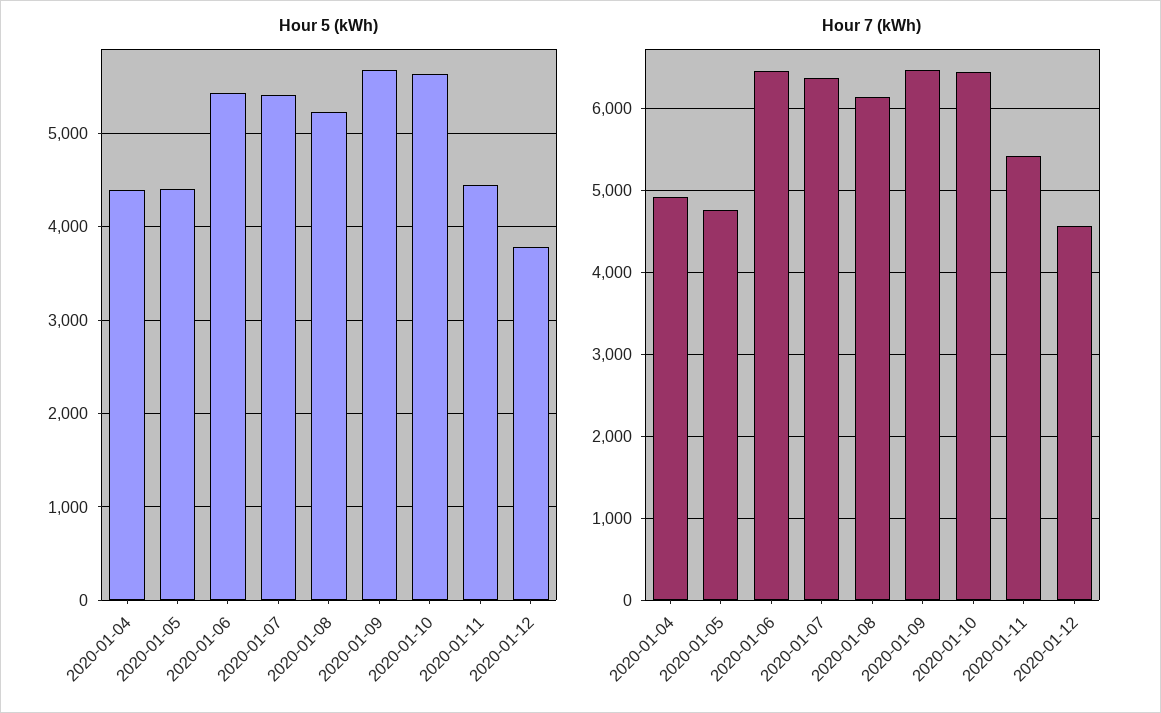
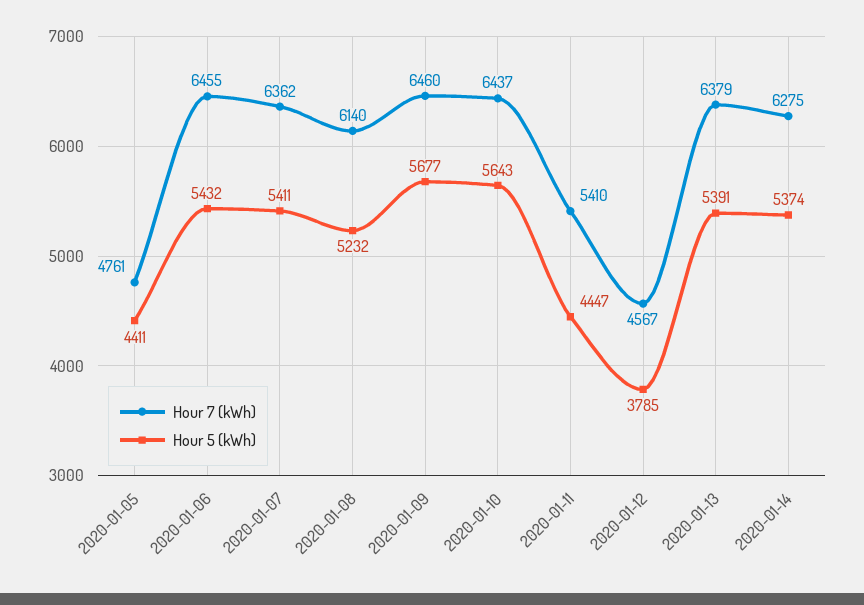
Hour 5 (kWh), 2020-01-04: 4400 -> none
Hour 7 (kWh), 2020-01-04: 4900 -> none
Hour 7 (kWh), 2020-01-13: none -> 6379
Hour 5 (kWh), 2020-01-13: none -> 5391
Hour 7 (kWh), 2020-01-14: none -> 6275
Hour 5 (kWh), 2020-01-14: none -> 5374

